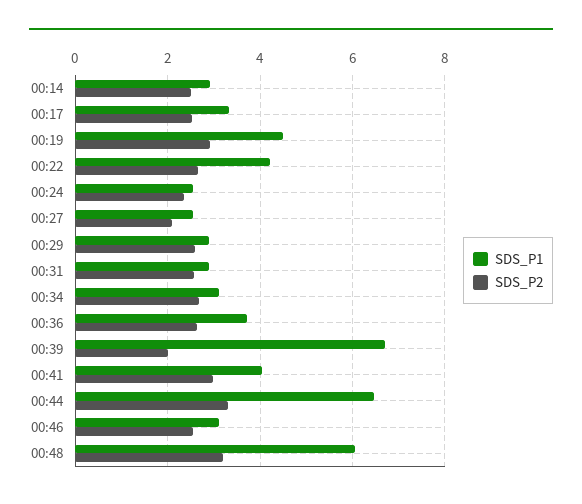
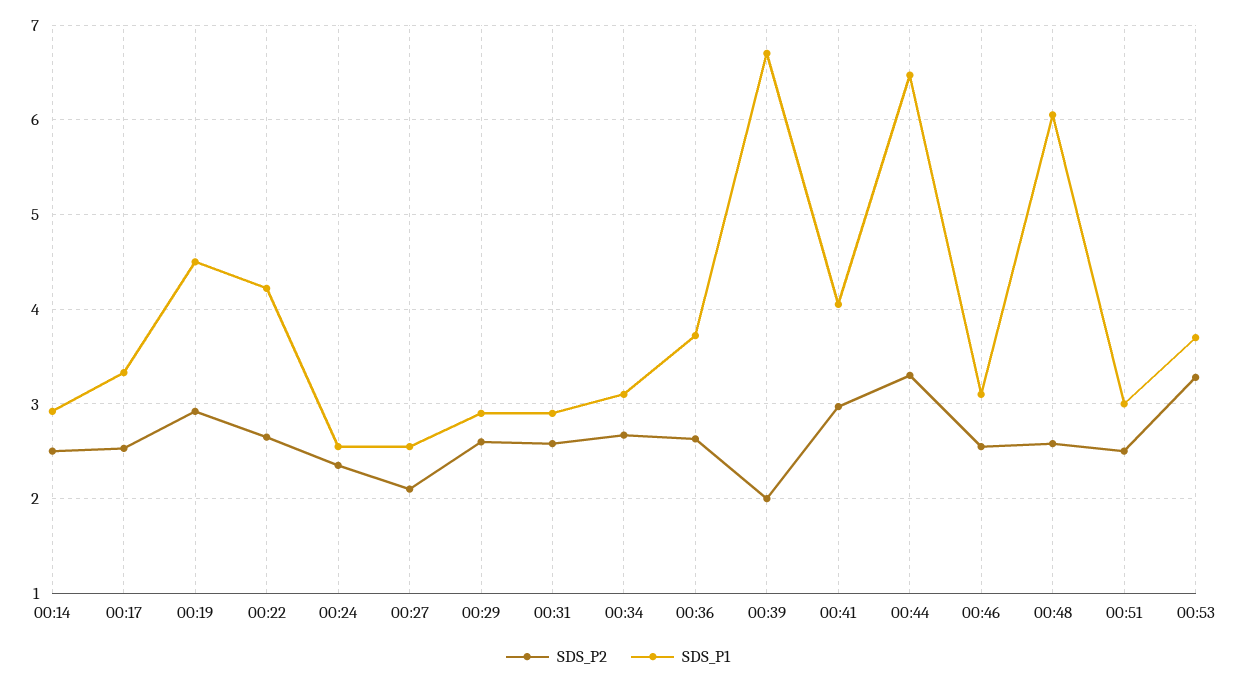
SDS_P2, 00:48: 3.2 -> 2.6
SDS_P2, 00:51: none -> 2.5
SDS_P1, 00:51: none -> 3
SDS_P2, 00:53: none -> 3.3
SDS_P1, 00:53: none -> 3.7

